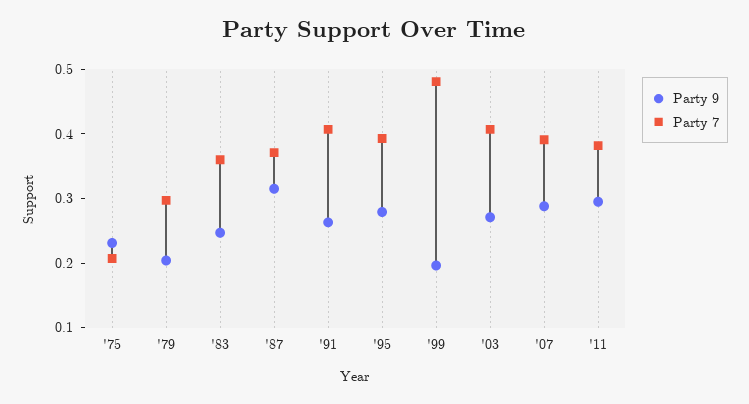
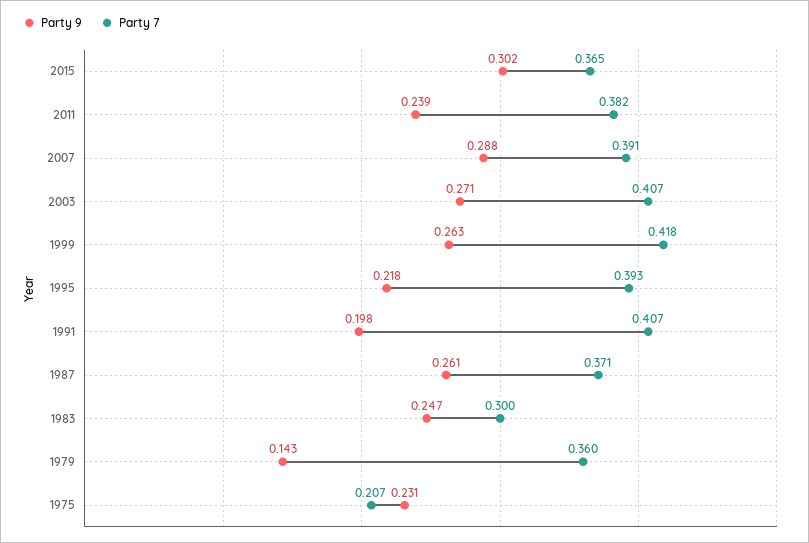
Party 9, '79: 0.2 -> 0.143
Party 7, '79: 0.3 -> 0.36
Party 7, '83: 0.36 -> 0.3
Party 9, '87: 0.32 -> 0.261
Party 9, '91: 0.26 -> 0.198
Party 9, '95: 0.28 -> 0.218
Party 9, '99: 0.2 -> 0.263
Party 7, '99: 0.48 -> 0.418
Party 9, '11: 0.3 -> 0.239
Party 9, 2015: none -> 0.302
Party 7, 2015: none -> 0.365

